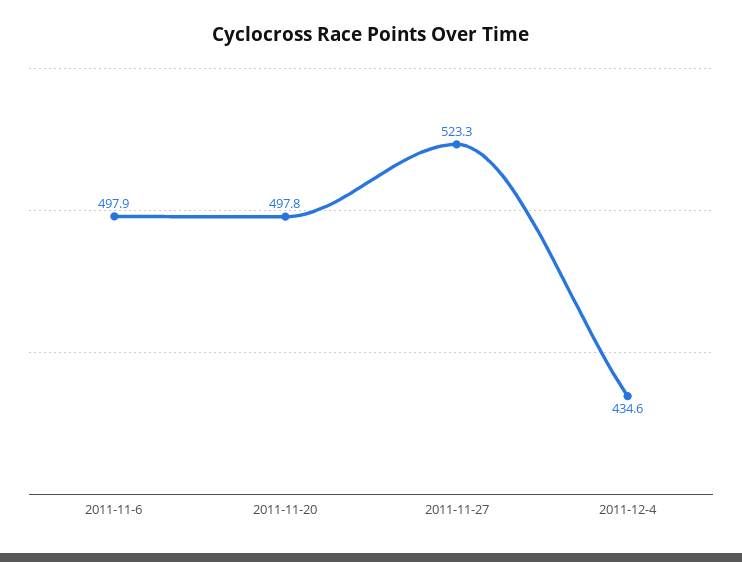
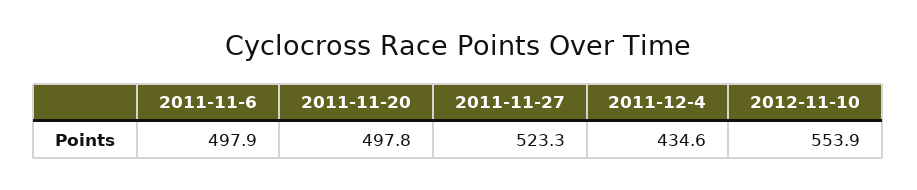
2012-11-10: none -> 553.9

